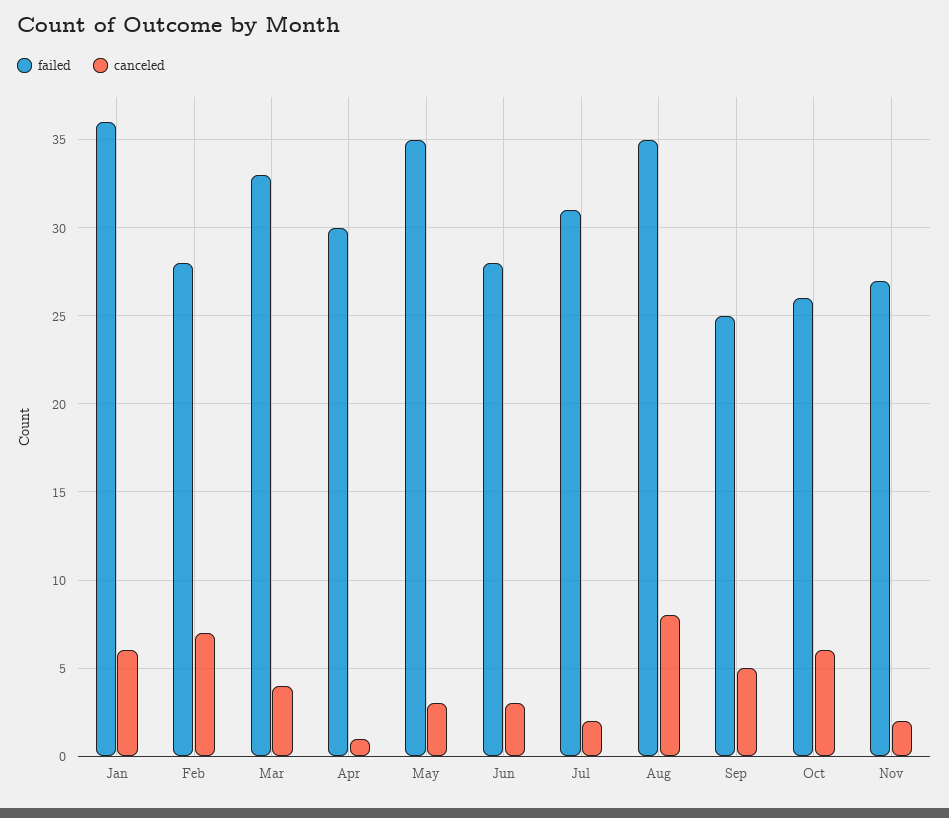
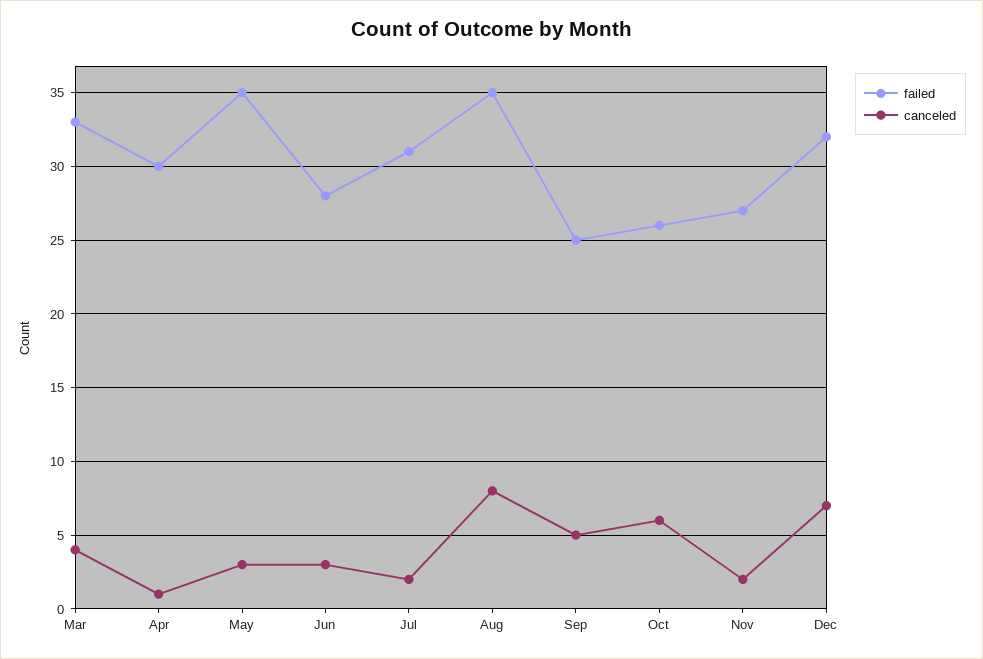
failed, Jan: 36 -> none
canceled, Jan: 6 -> none
failed, Feb: 28 -> none
canceled, Feb: 7 -> none
failed, Dec: none -> 32
canceled, Dec: none -> 7

